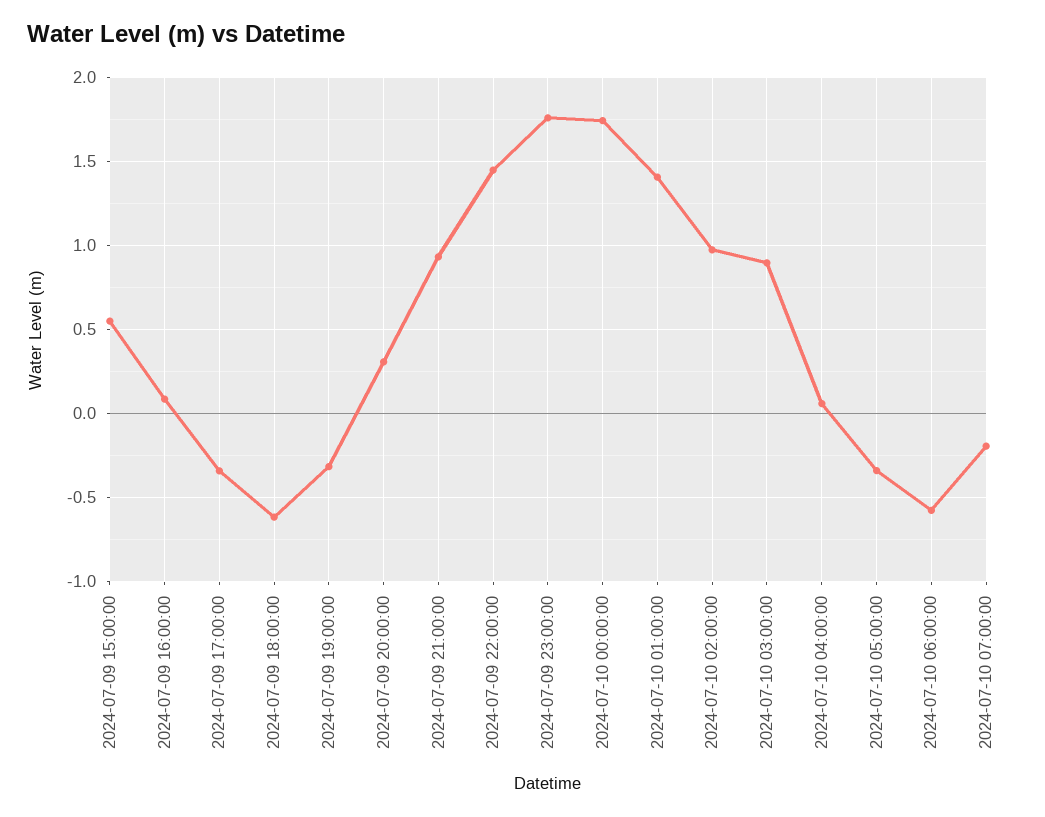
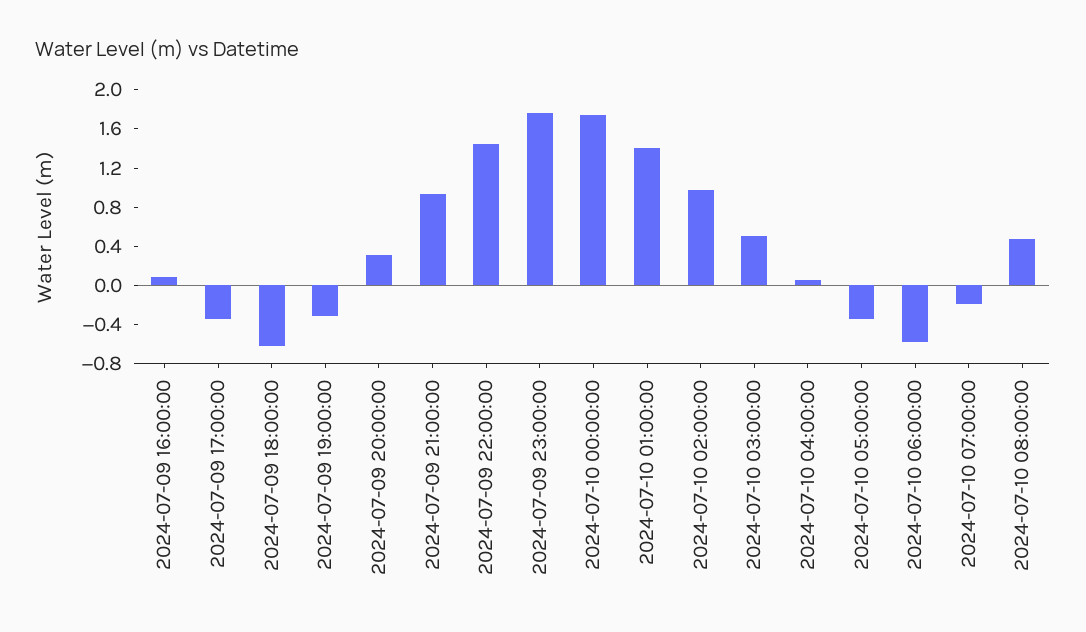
2024-07-09 15:00:00: 0.55 -> none
2024-07-10 03:00:00: 0.9 -> 0.5
2024-07-10 08:00:00: none -> 0.5

